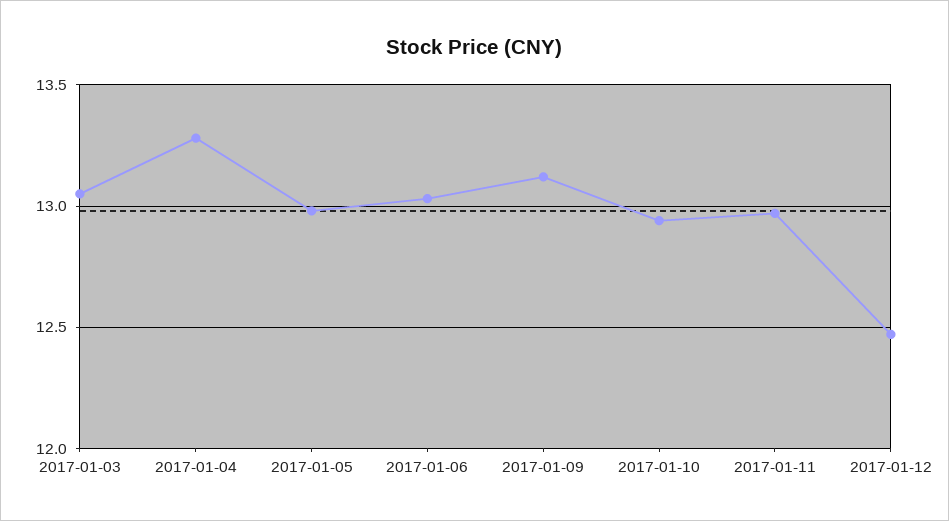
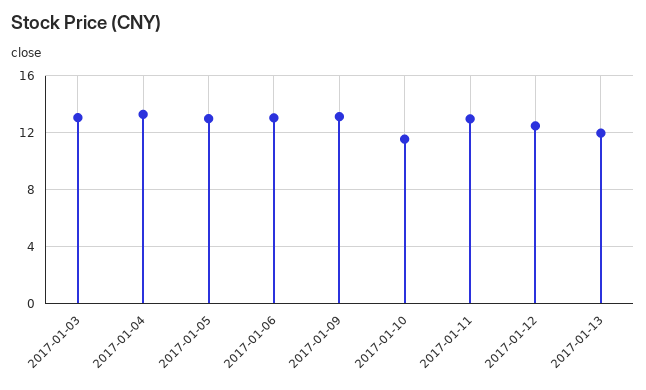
2017-01-10: 12.95 -> 11.5
2017-01-13: none -> 12

